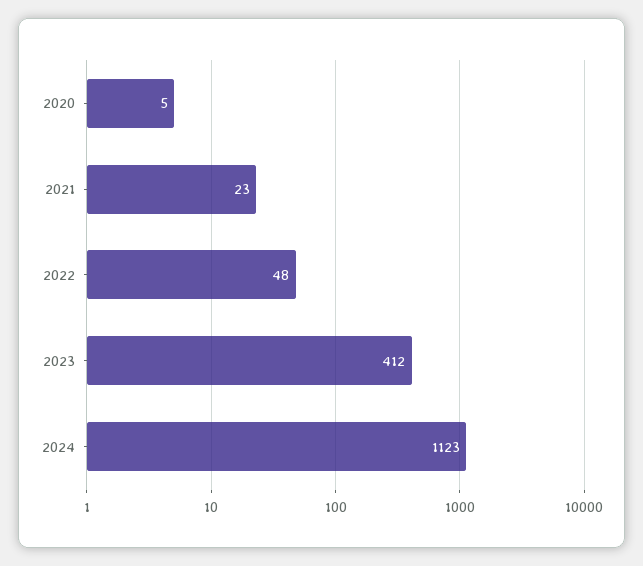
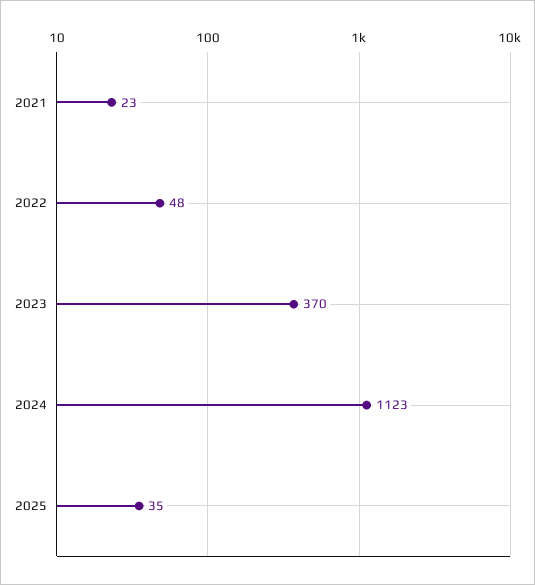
2020: 5 -> none
2023: 412 -> 370
2025: none -> 35

